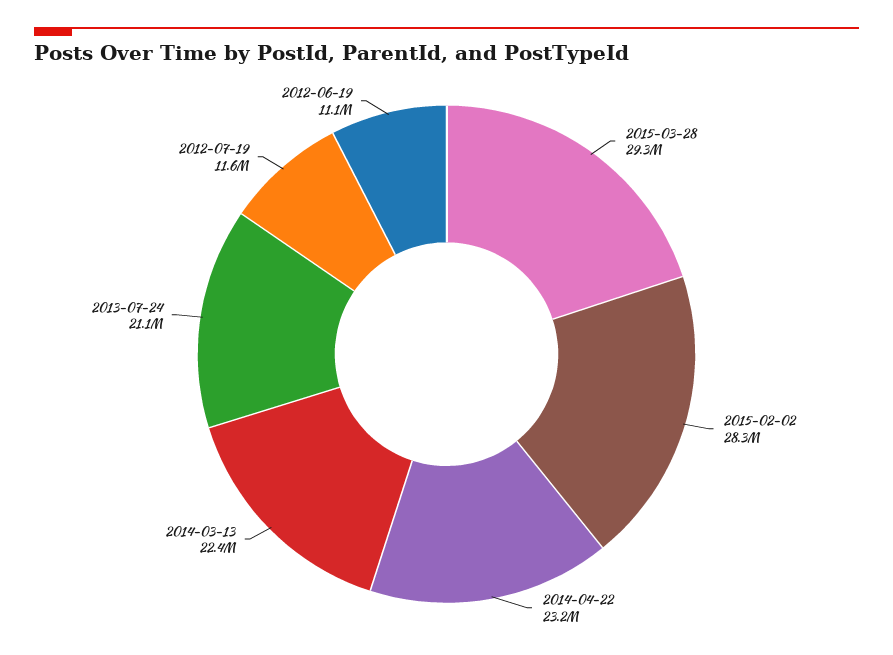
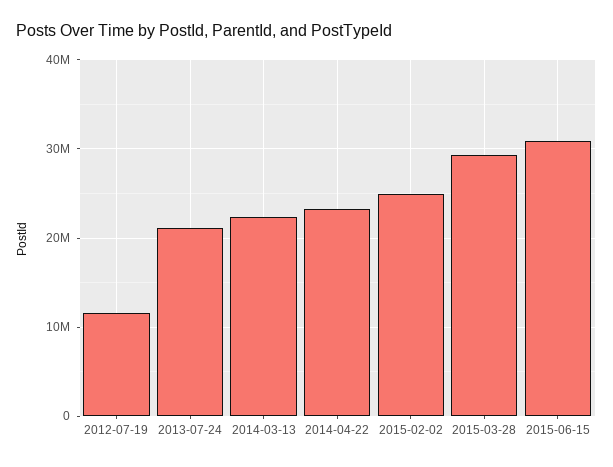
2015-02-02: 28300000 -> 25000000
2012-06-19: 11100000 -> none
2015-06-15: none -> 31000000

